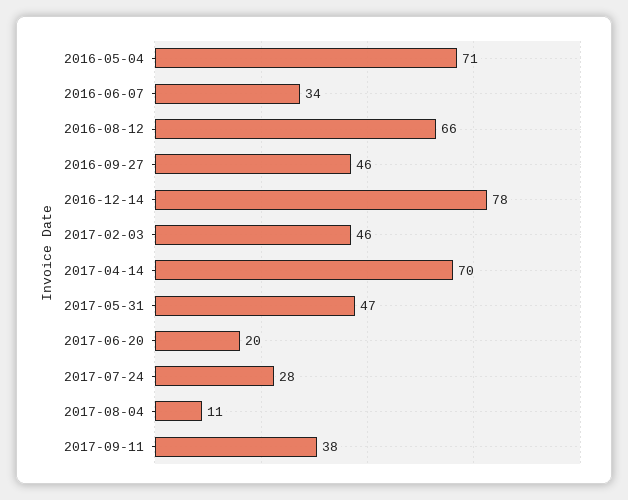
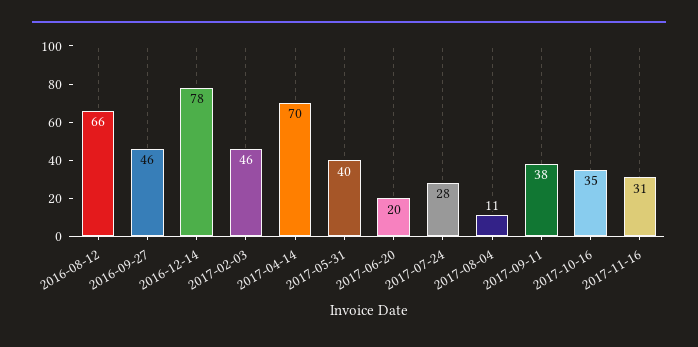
2016-05-04: 71 -> none
2016-06-07: 34 -> none
2017-05-31: 47 -> 40
2017-10-16: none -> 35
2017-11-16: none -> 31

